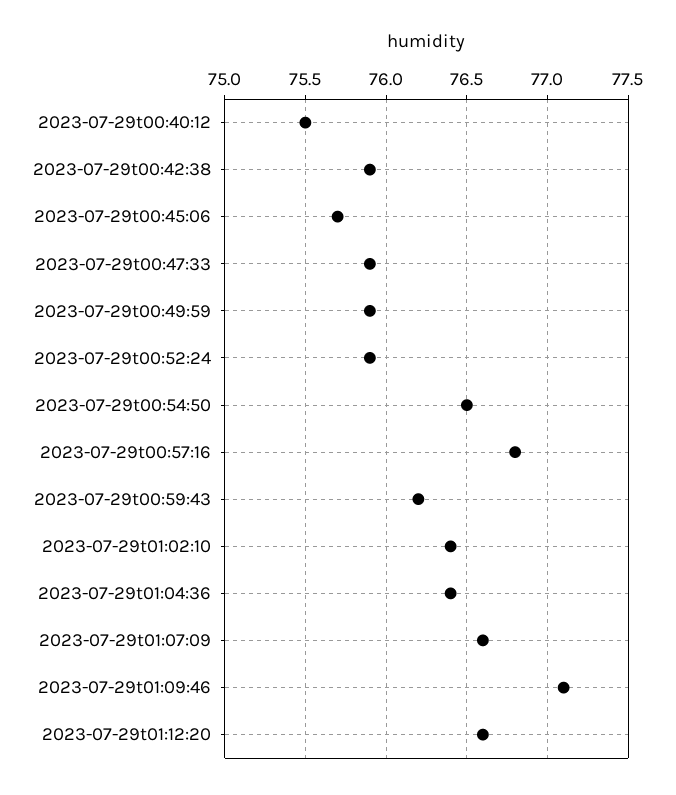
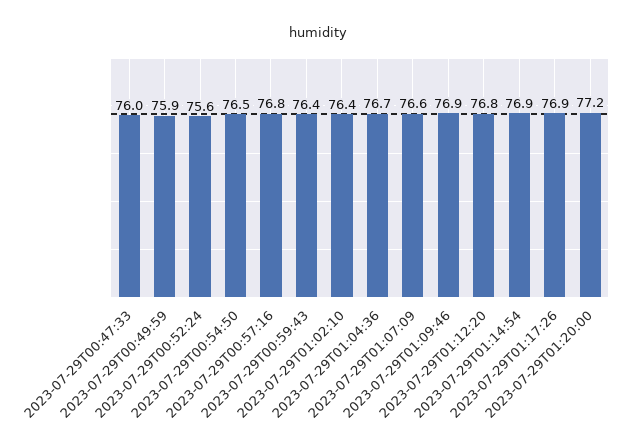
2023-07-29t00:40:12: 75.5 -> none
2023-07-29t00:42:38: 75.9 -> none
2023-07-29t00:45:06: 75.7 -> none
2023-07-29t00:47:33: 75.9 -> 76
2023-07-29t00:52:24: 75.9 -> 75.6
2023-07-29t00:59:43: 76.2 -> 76.4
2023-07-29t01:04:36: 76.4 -> 76.7
2023-07-29t01:09:46: 77.1 -> 76.9
2023-07-29t01:12:20: 76.6 -> 76.8
2023-07-29T01:14:54: none -> 76.9
2023-07-29T01:17:26: none -> 76.9
2023-07-29T01:20:00: none -> 77.2

